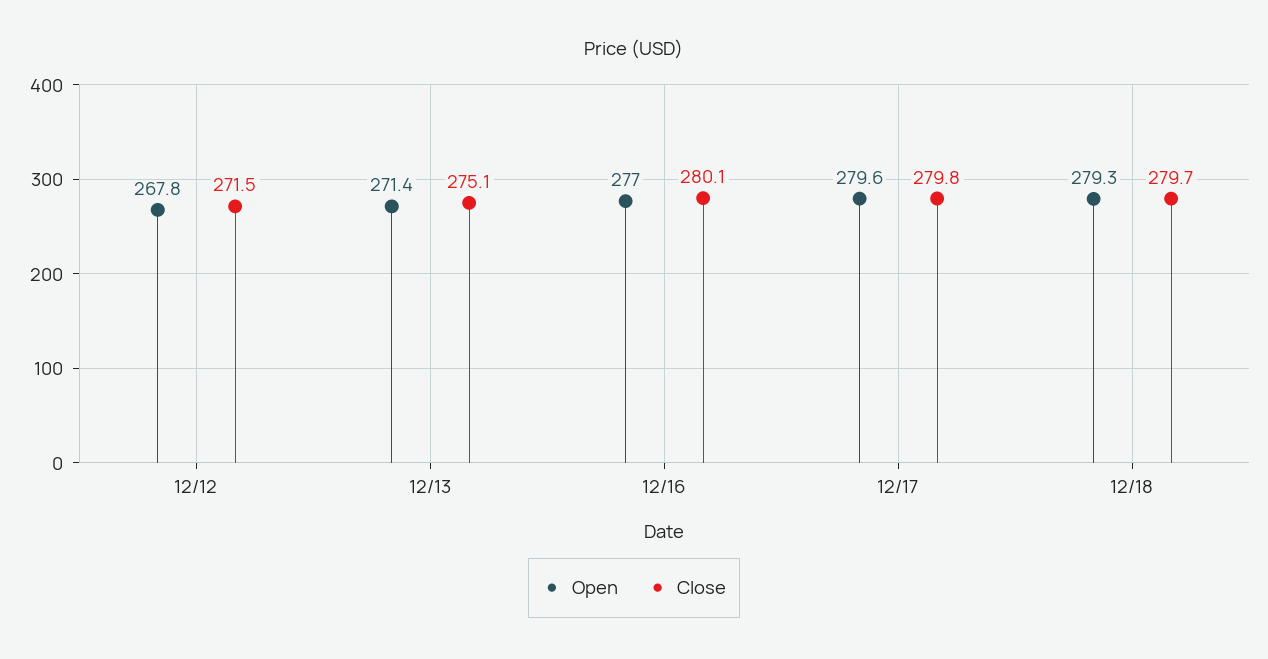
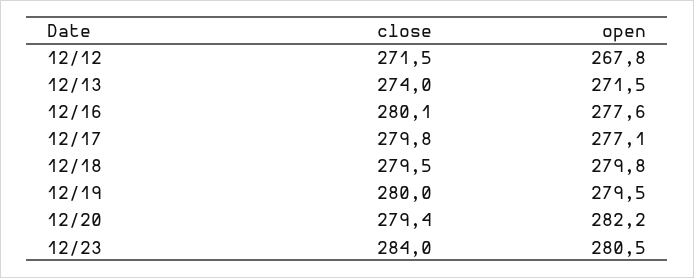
Open, 12/13: 271.4 -> 271.5
Close, 12/13: 275.1 -> 274
Open, 12/16: 277 -> 277.6
Open, 12/17: 279.6 -> 277.1
Open, 12/18: 279.3 -> 279.8
Close, 12/18: 279.7 -> 279.5
Close, 12/19: none -> 280
Open, 12/19: none -> 279.5
Close, 12/20: none -> 279.4
Open, 12/20: none -> 282.2
Close, 12/23: none -> 284
Open, 12/23: none -> 280.5

